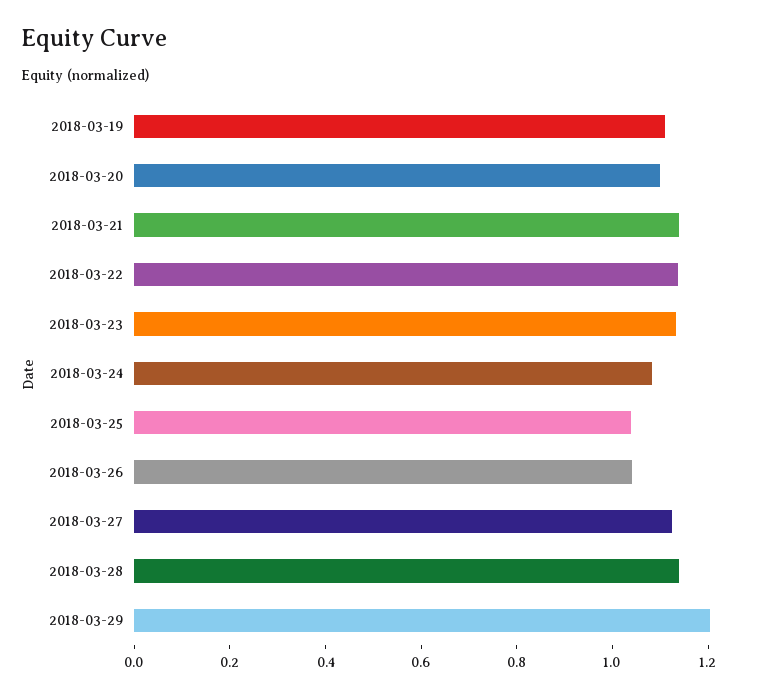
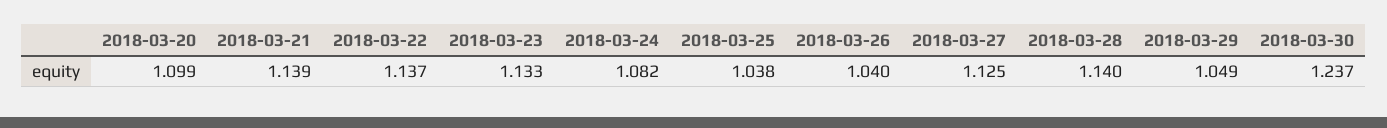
2018-03-19: 1.1 -> none
2018-03-29: 1.2 -> 1.049
2018-03-30: none -> 1.237

